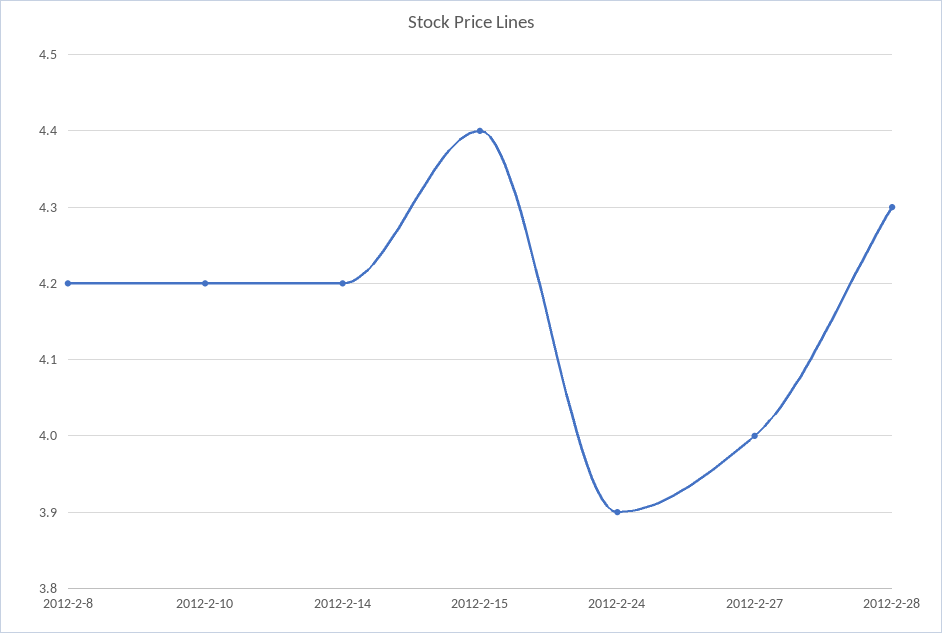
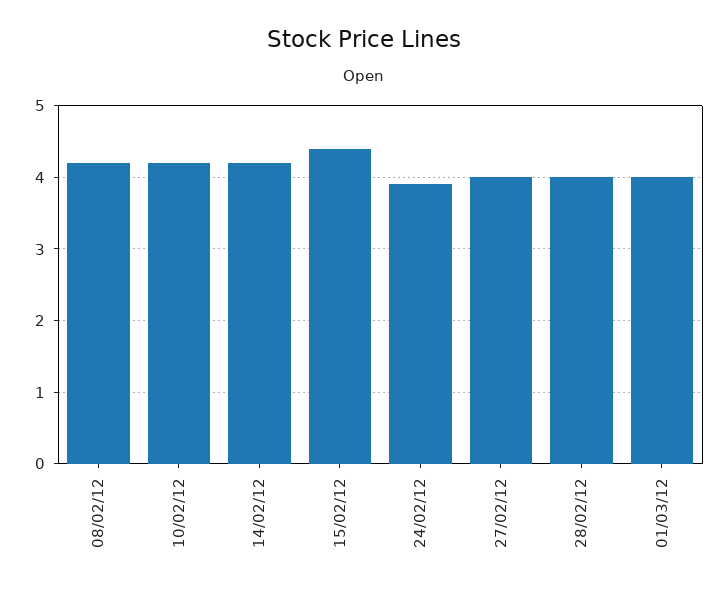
2012-2-28: 4.3 -> 4
01/03/12: none -> 4

